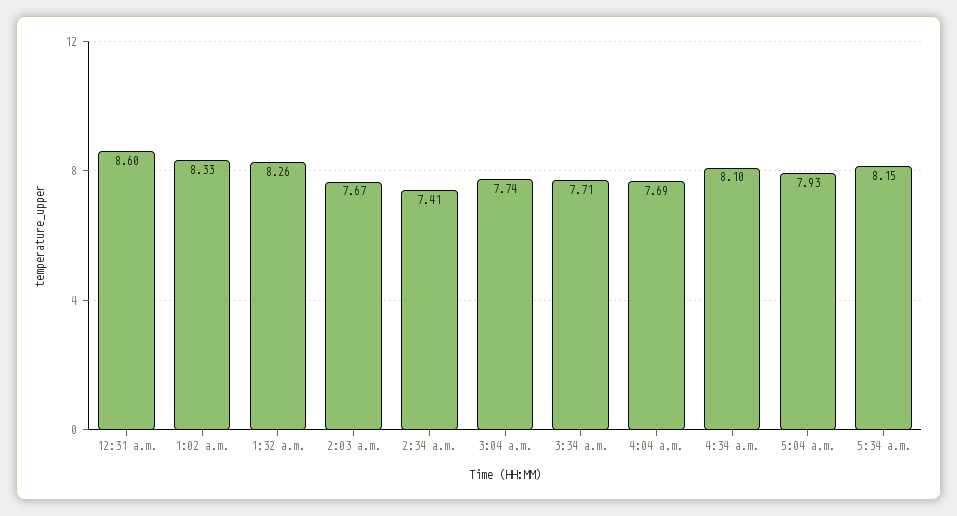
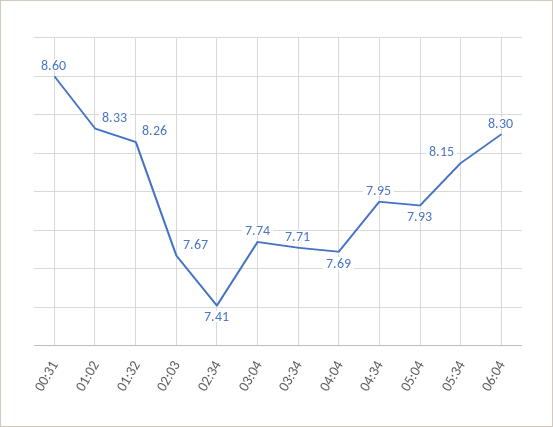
4:34 a.m.: 8.1 -> 7.95
06:04: none -> 8.3

